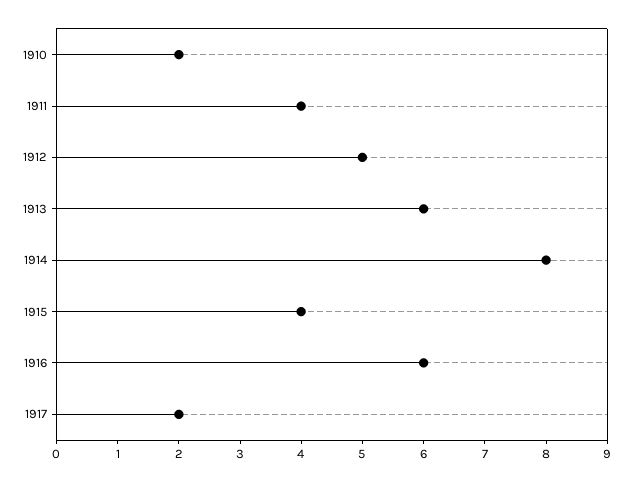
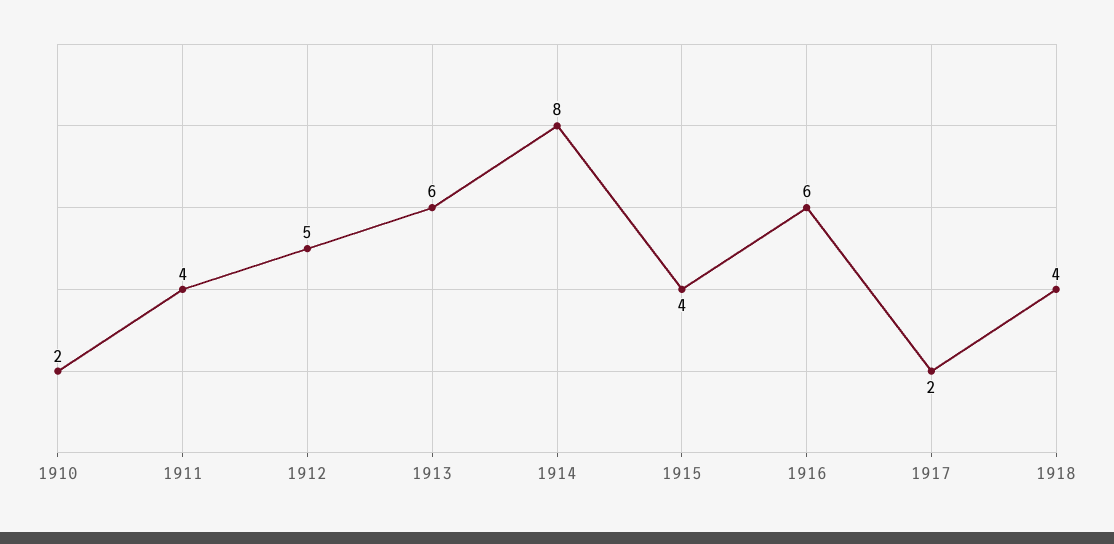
1918: none -> 4

